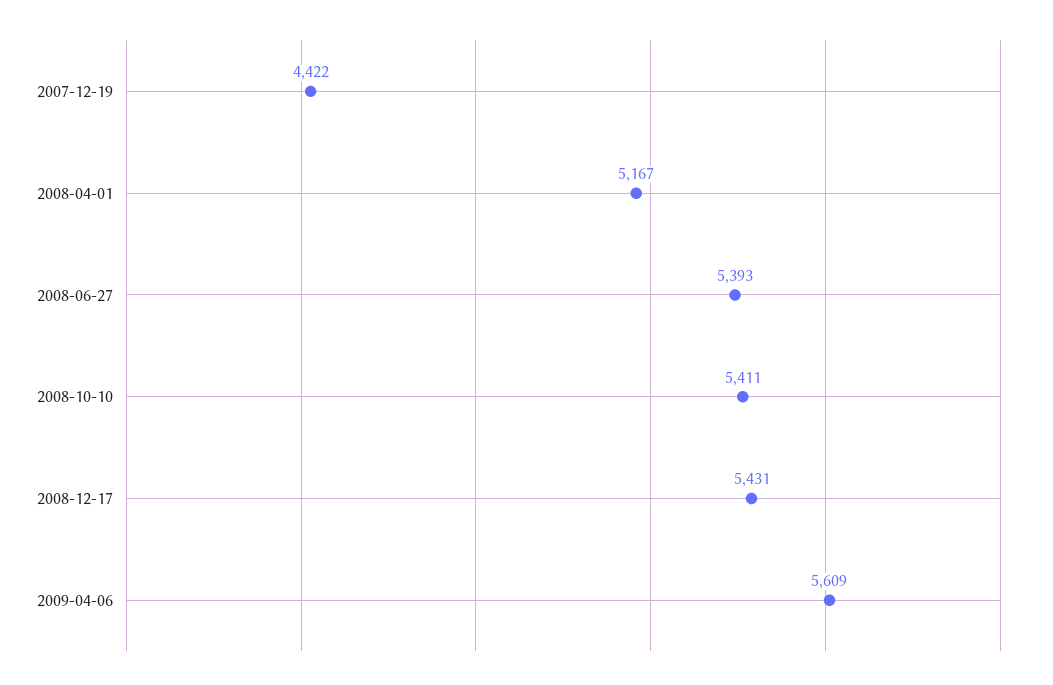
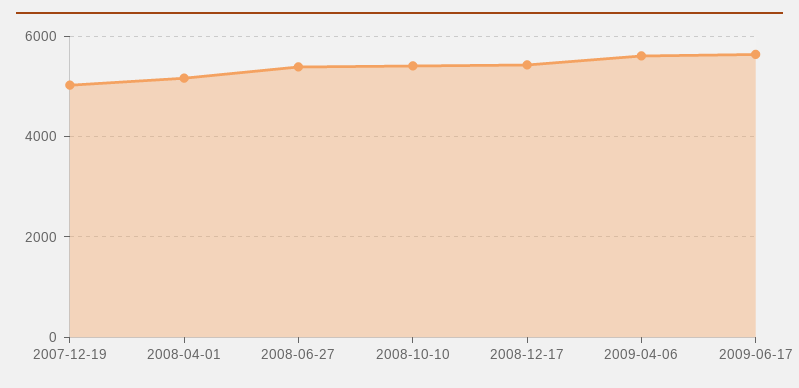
2007-12-19: 4422 -> 5000
2009-06-17: none -> 5600

